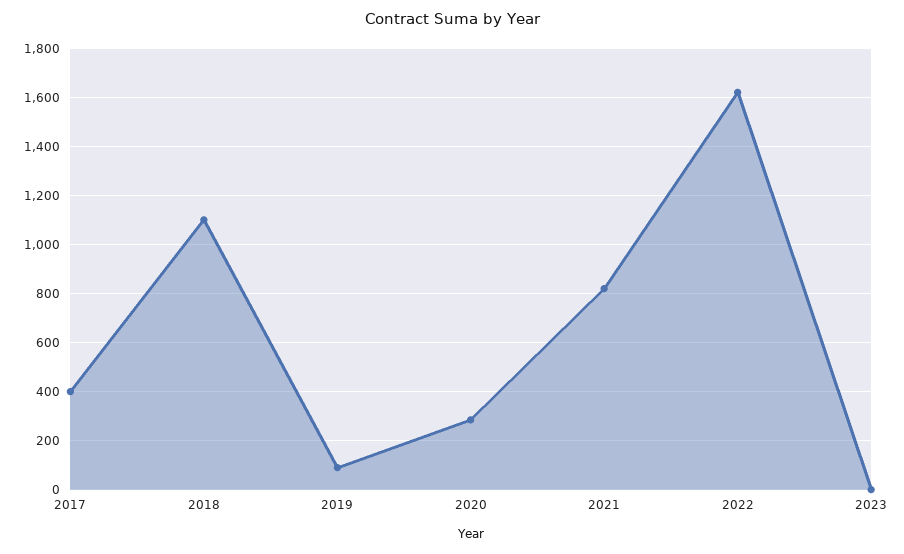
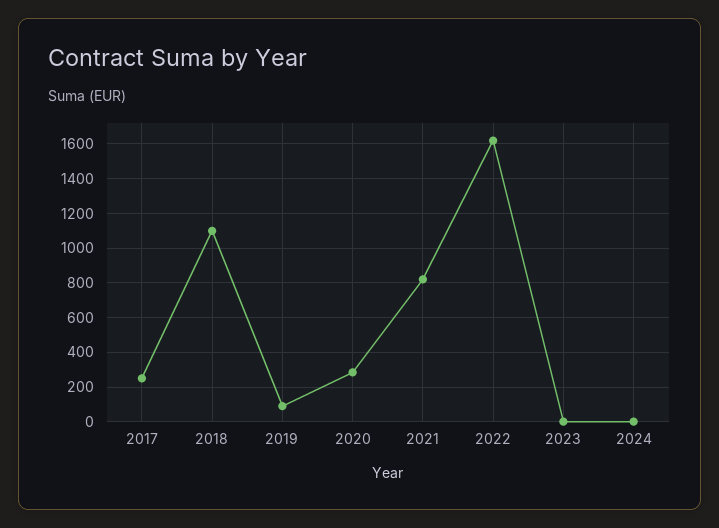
2017: 400 -> 250
2024: none -> 0

